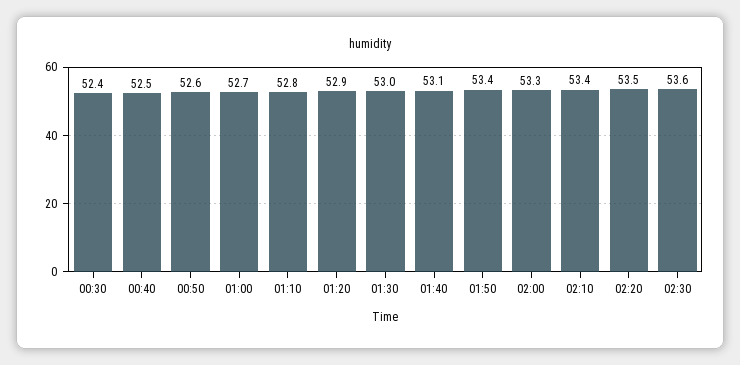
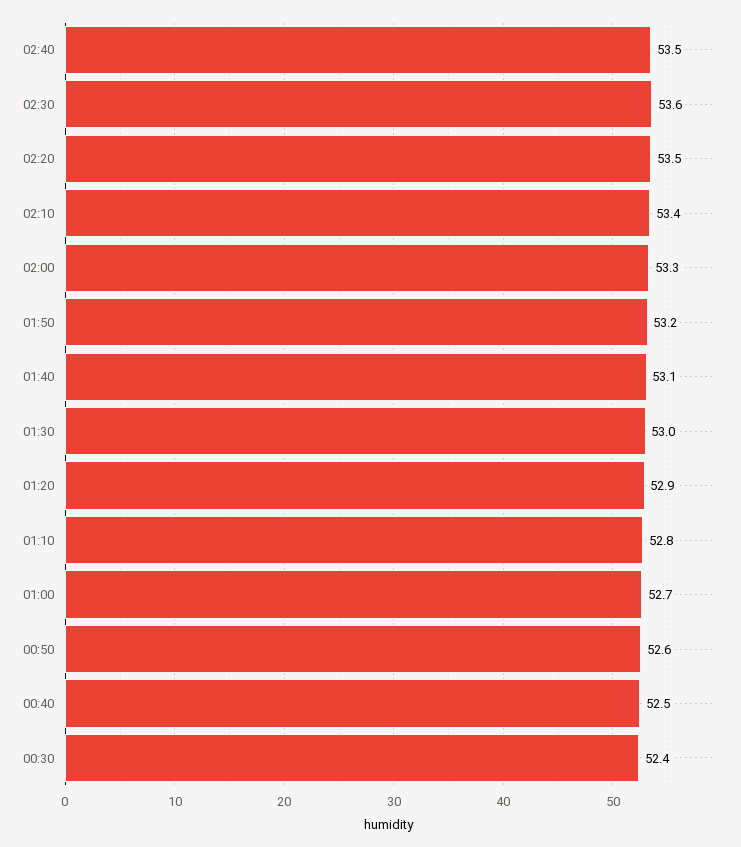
01:50: 53.4 -> 53.2
02:40: none -> 53.5

